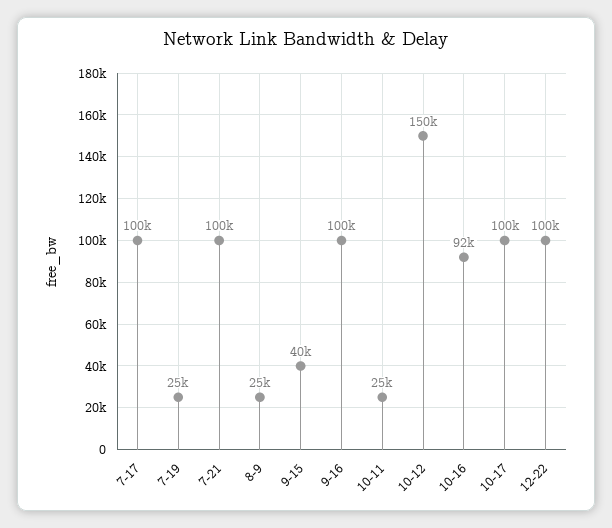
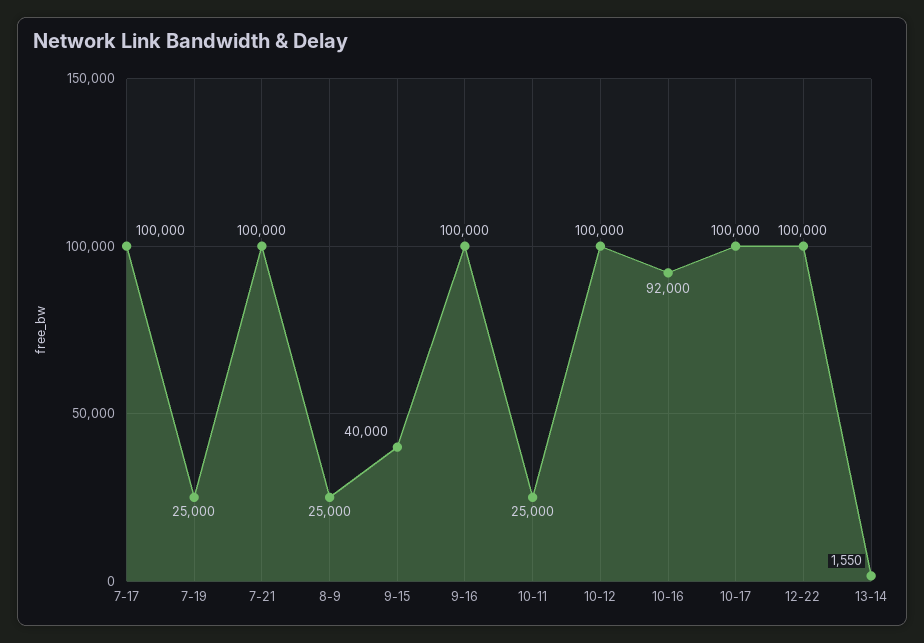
10-12: 150000 -> 100000
13-14: none -> 1550

